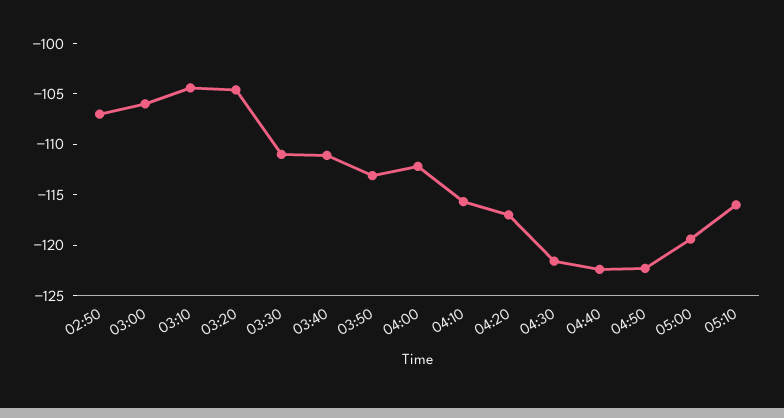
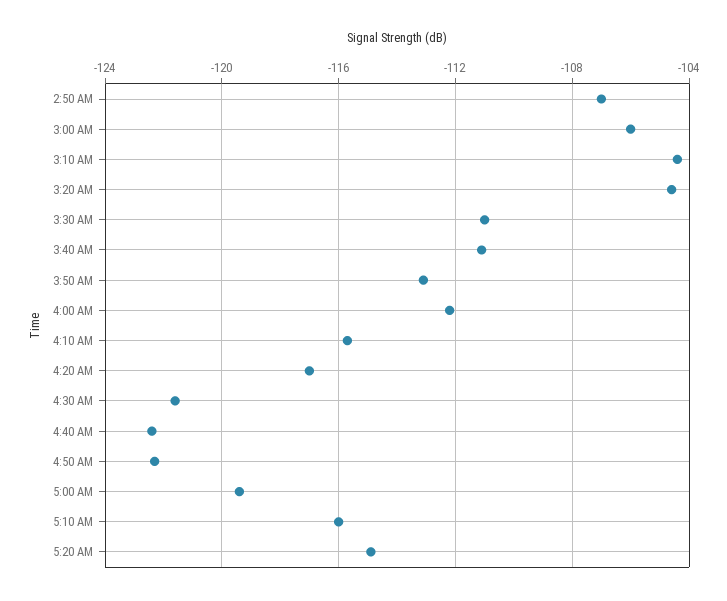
5:20 AM: none -> -115

